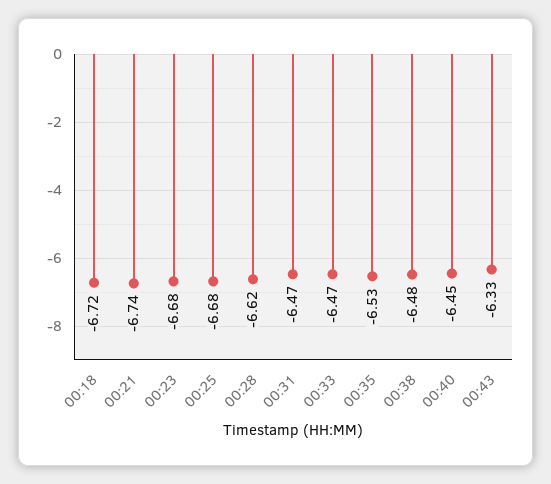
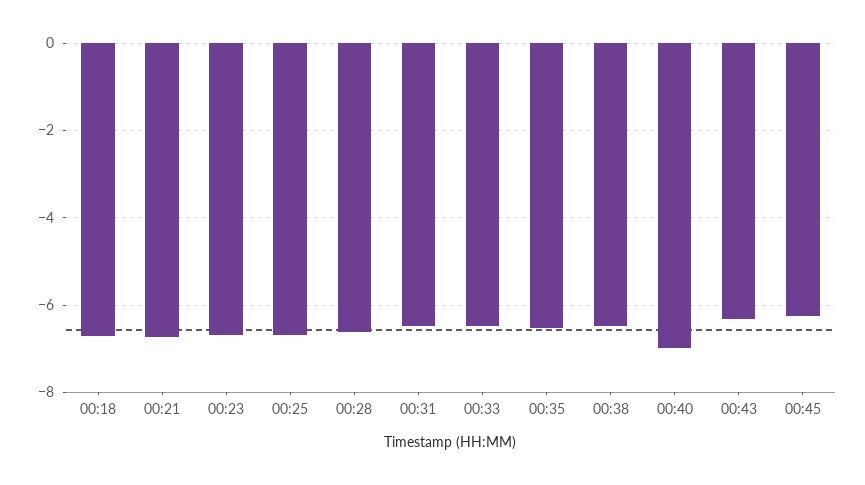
00:40: -6.45 -> -7
00:45: none -> -6.2

